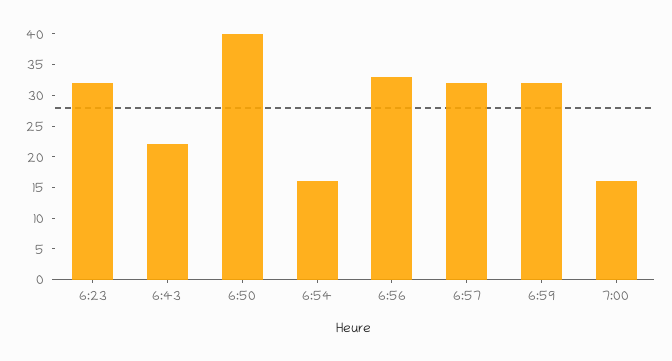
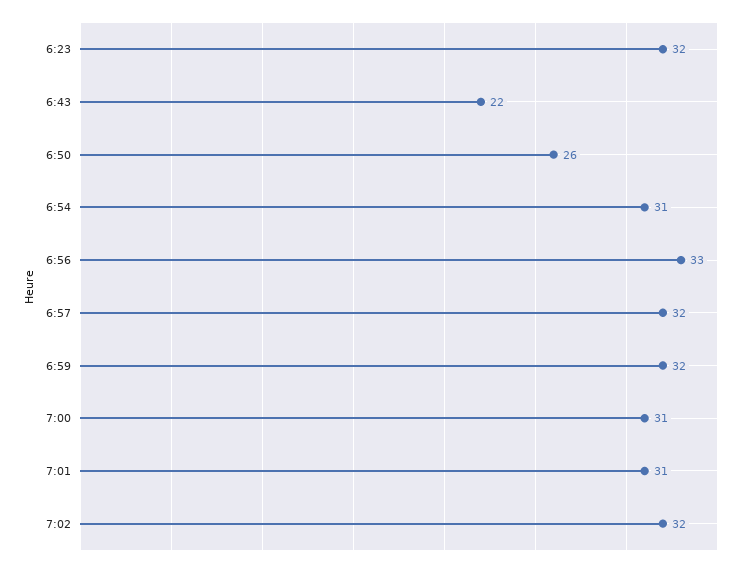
6:50: 40 -> 26
6:54: 15 -> 31
7:00: 15 -> 31
7:01: none -> 31
7:02: none -> 32

